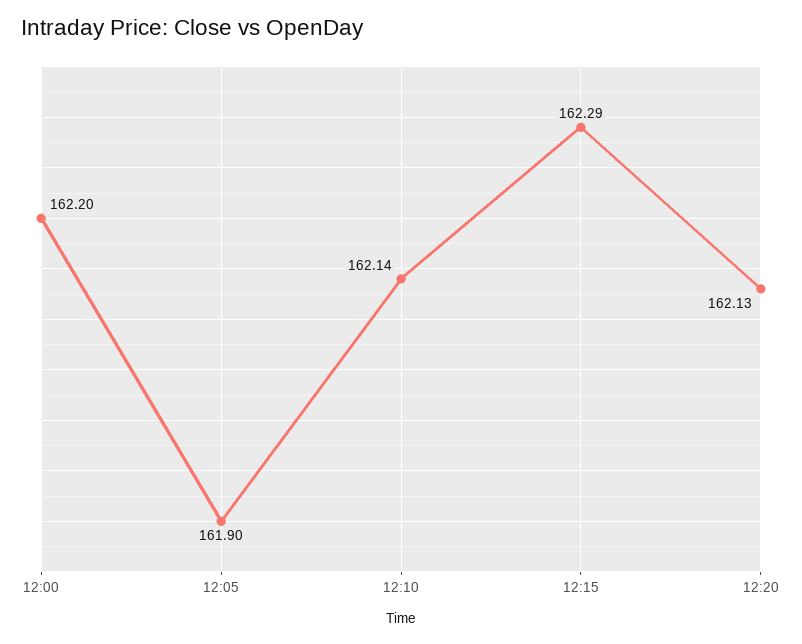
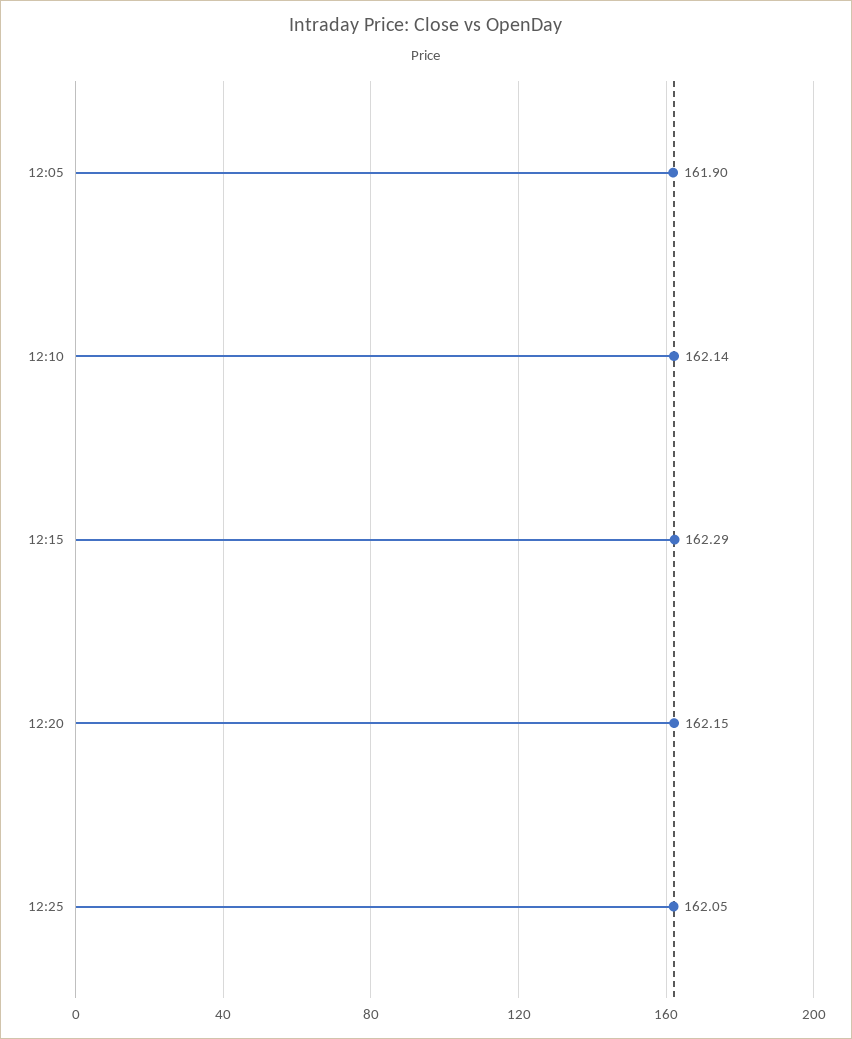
12:00: 162.2 -> none
12:20: 162.13 -> 162.15
12:25: none -> 162.05

